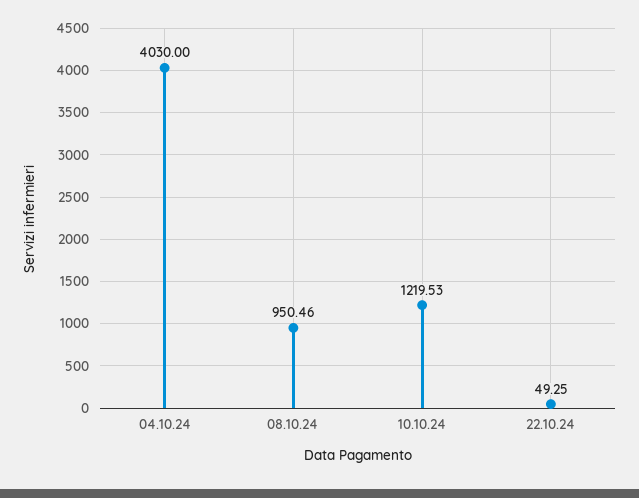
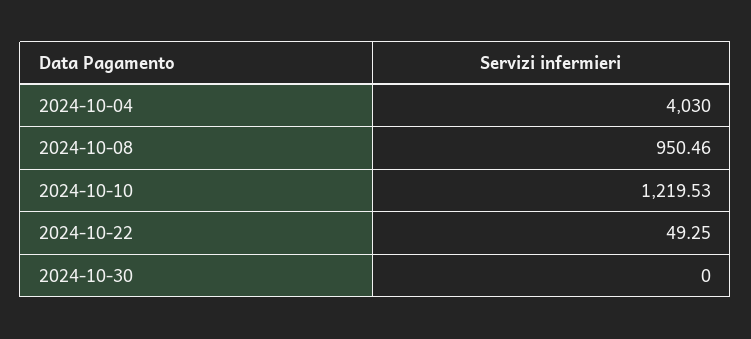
2024-10-30: none -> 0

